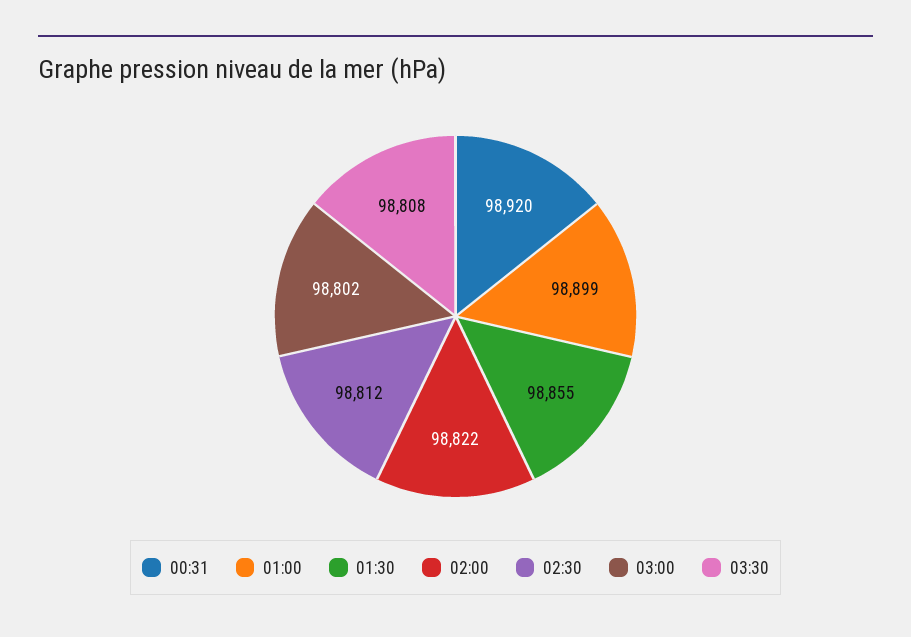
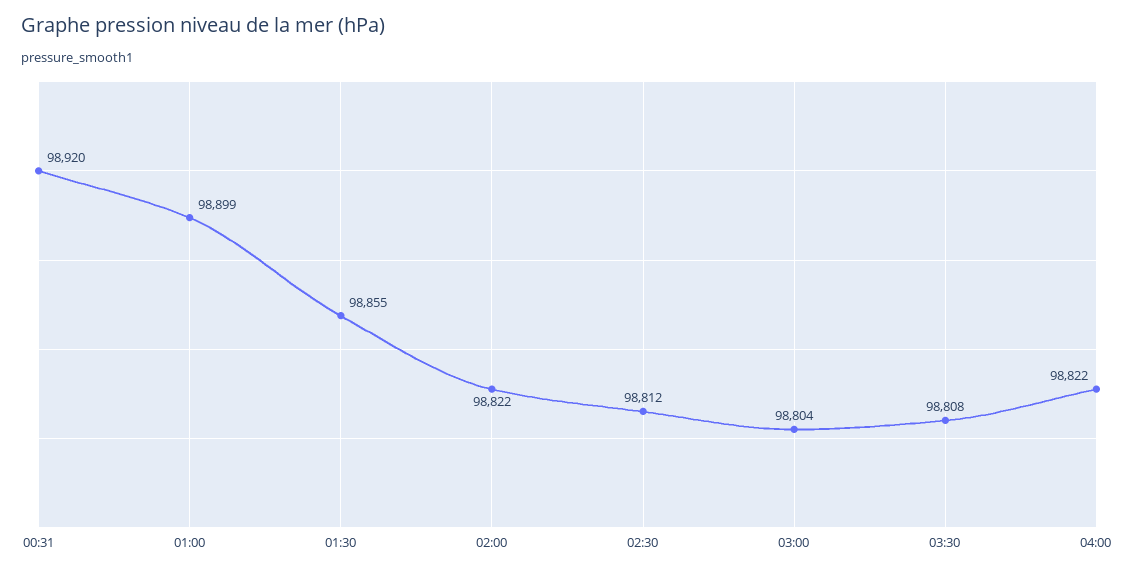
03:00: 98802 -> 98804
04:00: none -> 98822

